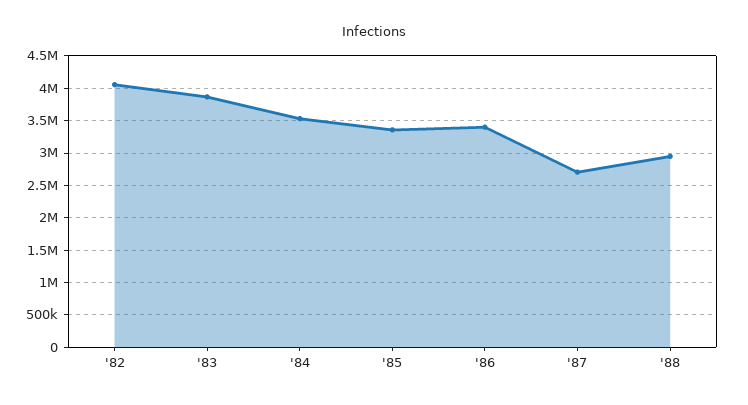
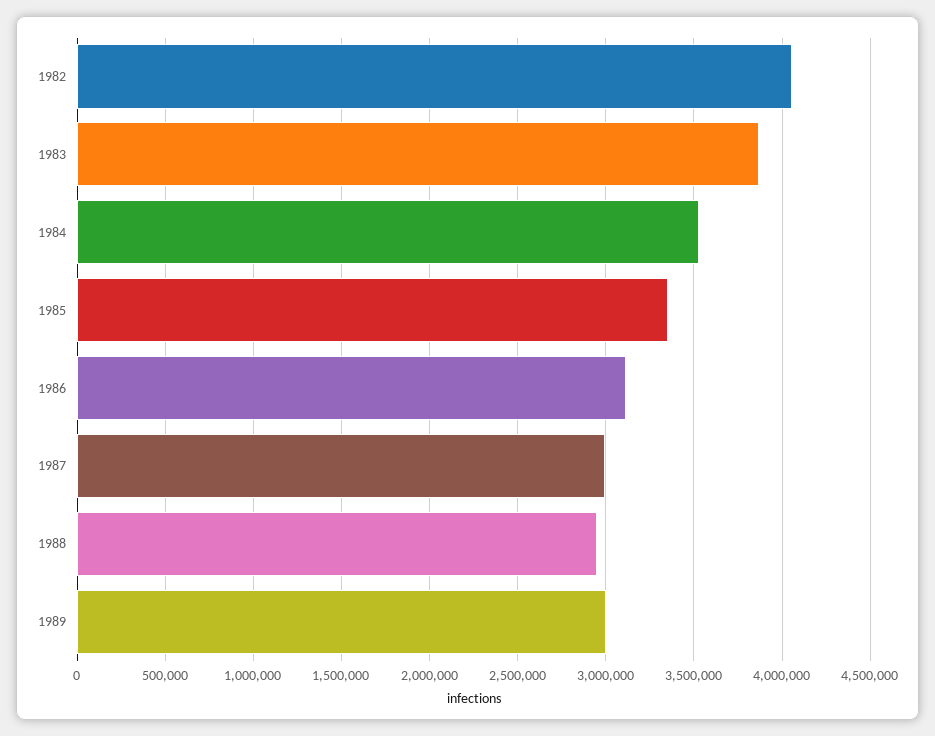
'86: 3400000 -> 3100000
'87: 2700000 -> 3000000
1989: none -> 3000000

